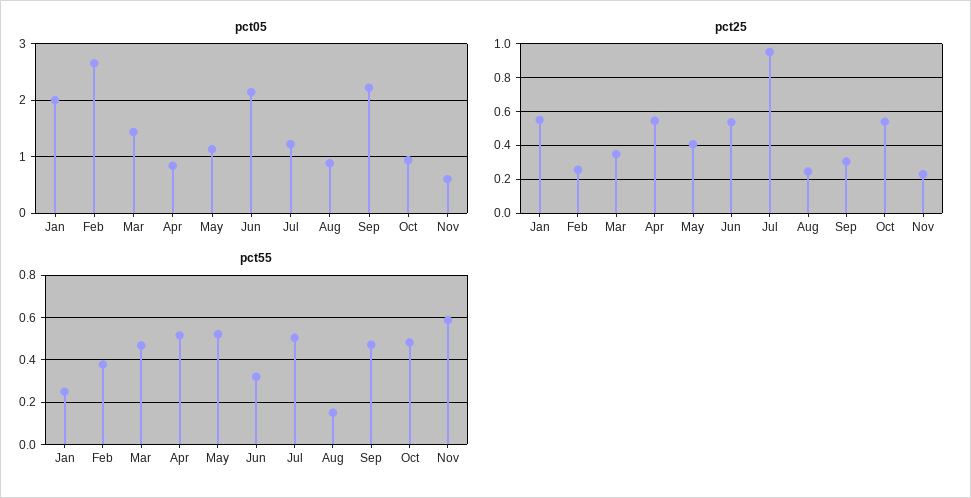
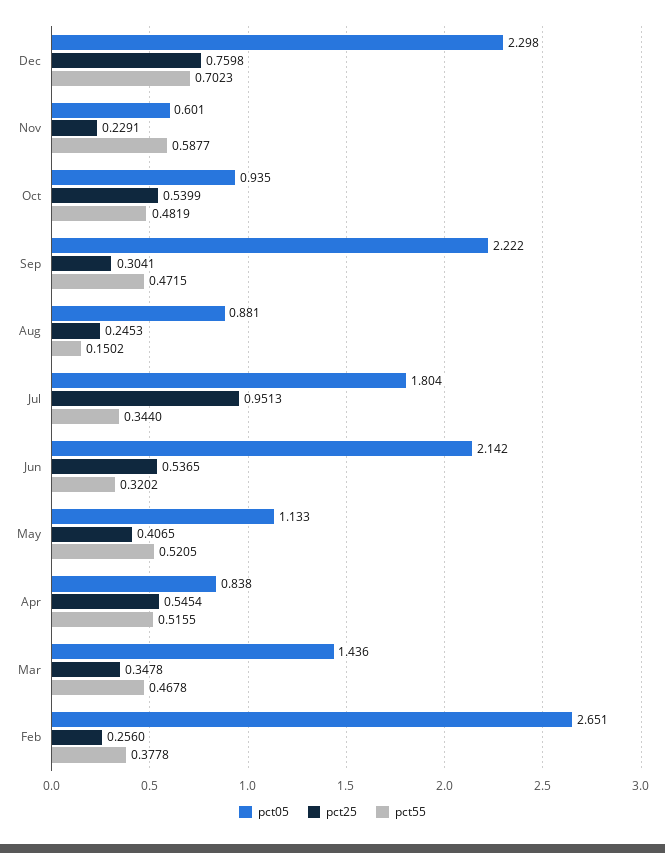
pct05, Jan: 2 -> none
pct05, Jul: 1.2 -> 1.804
pct25, Jan: 0.55 -> none
pct55, Jan: 0.25 -> none
pct55, Jul: 0.5 -> 0.344
pct05, Dec: none -> 2.298
pct25, Dec: none -> 0.7598
pct55, Dec: none -> 0.7023

